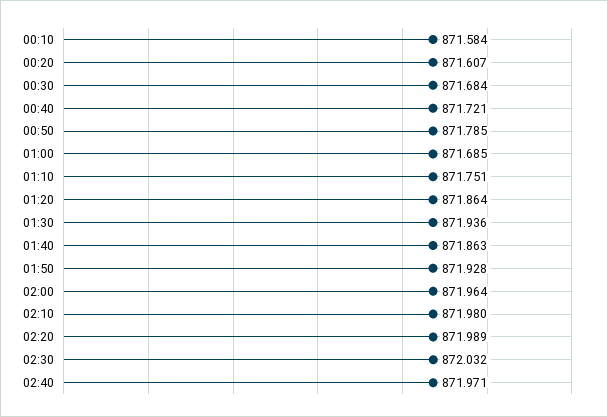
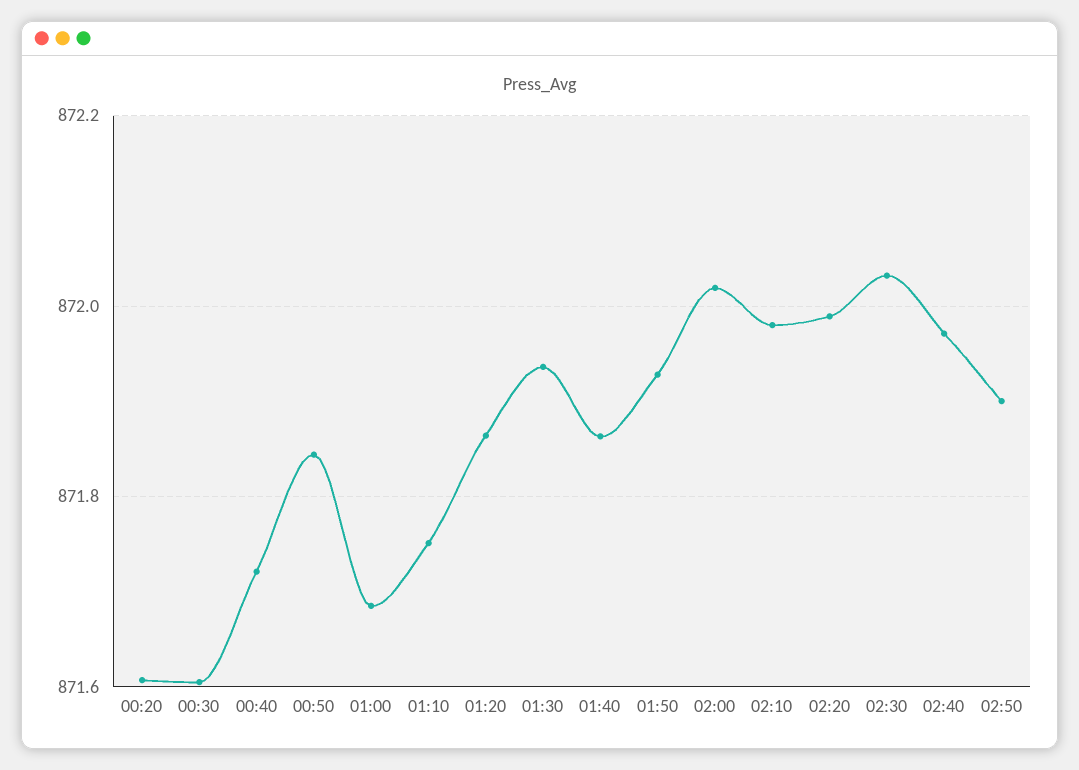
00:10: 871.584 -> none
00:30: 871.684 -> 871.6
00:50: 871.785 -> 871.84
02:00: 871.964 -> 872.02
02:50: none -> 871.9

